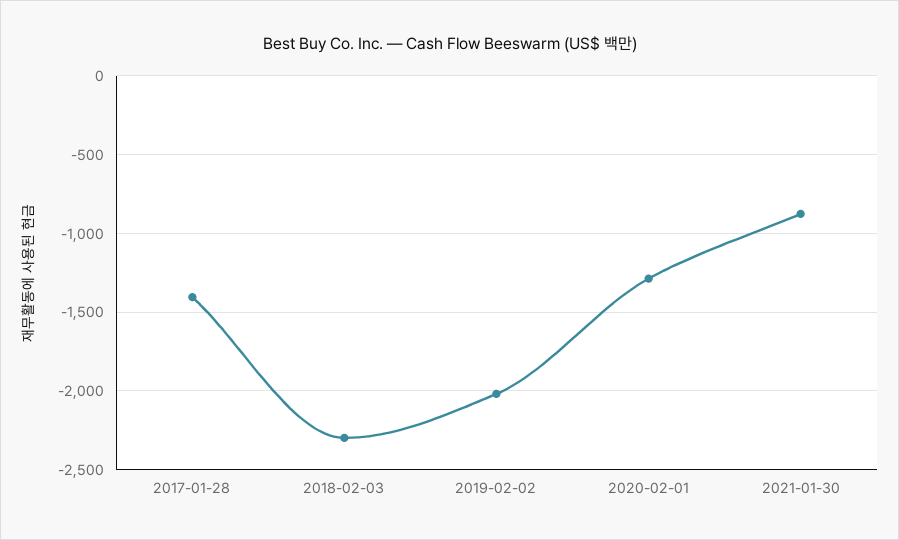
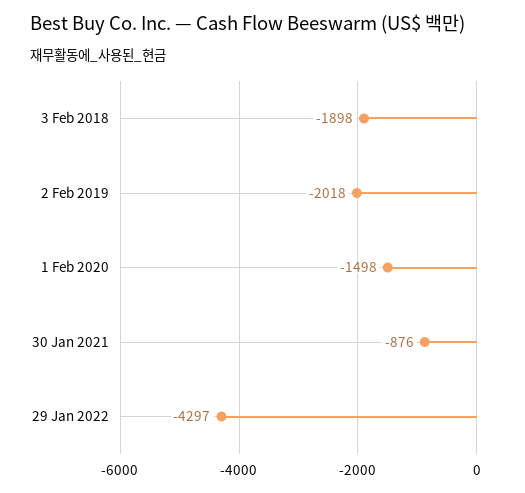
2017-01-28: -1400 -> none
2018-02-03: -2300 -> -1898
2020-02-01: -1300 -> -1498
29 Jan 2022: none -> -4297

